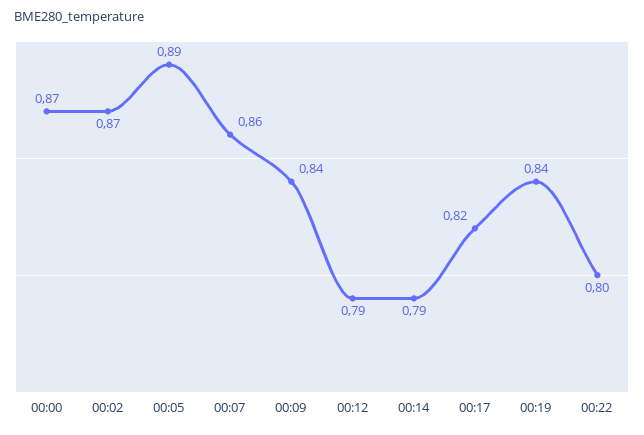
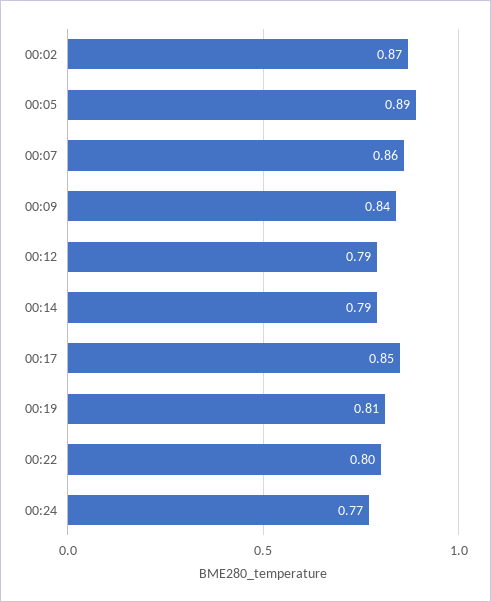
00:00: 0.87 -> none
00:17: 0.82 -> 0.85
00:19: 0.84 -> 0.81
00:24: none -> 0.77

